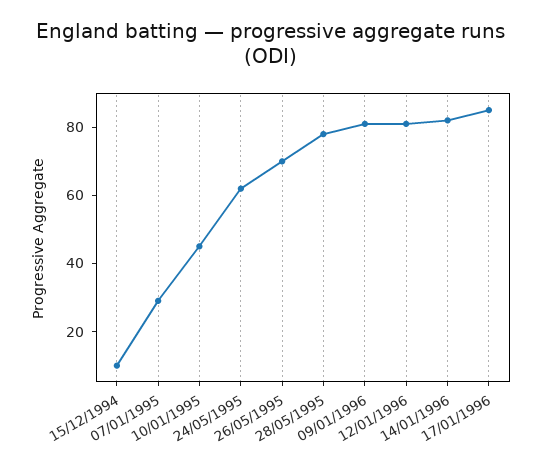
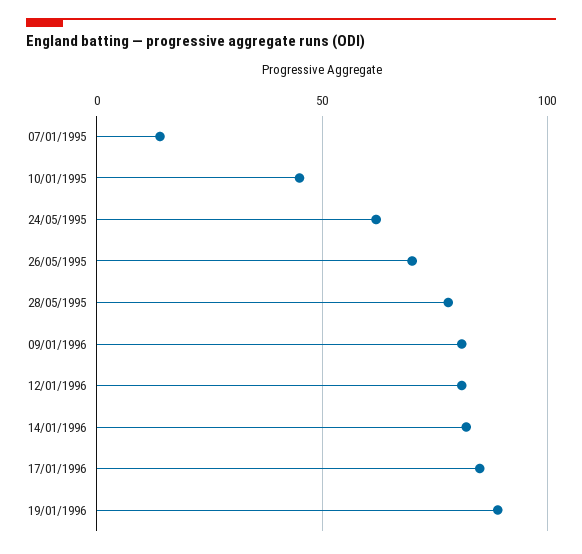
15/12/1994: 10 -> none
07/01/1995: 30 -> 15
19/01/1996: none -> 90

